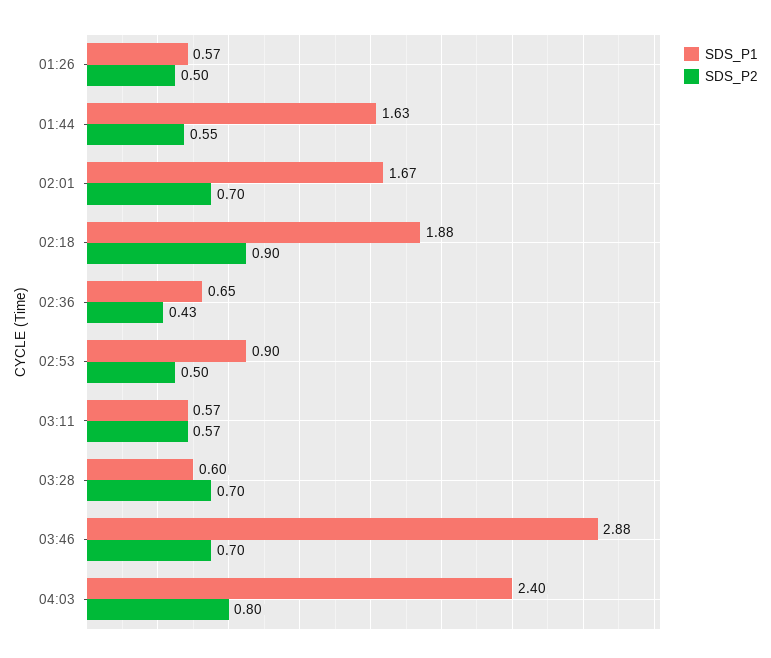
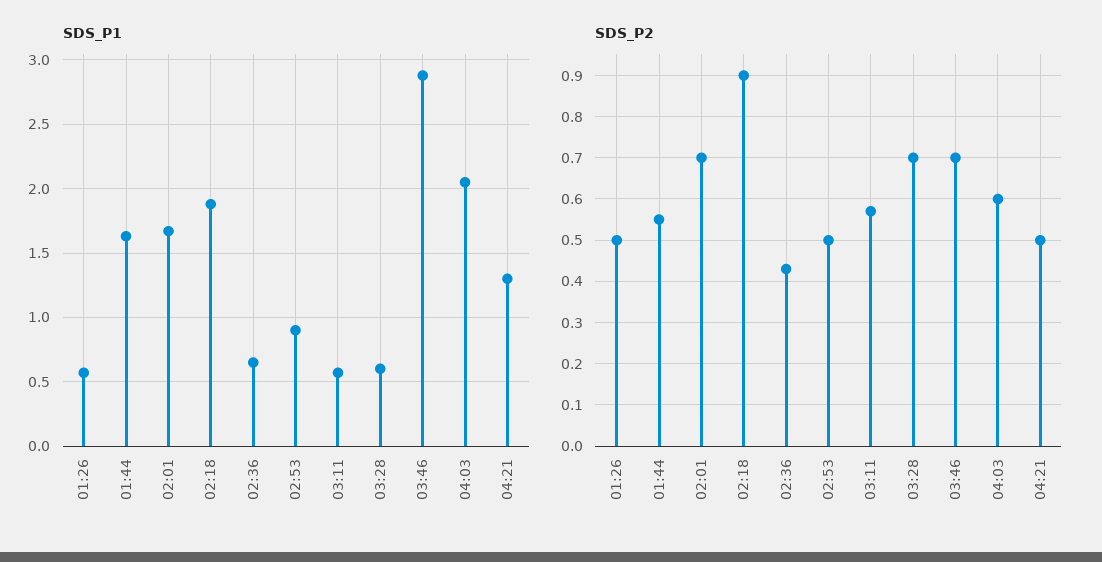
SDS_P1, 04:03: 2.4 -> 2.05
SDS_P2, 04:03: 0.8 -> 0.6
SDS_P1, 04:21: none -> 1.3
SDS_P2, 04:21: none -> 0.5

